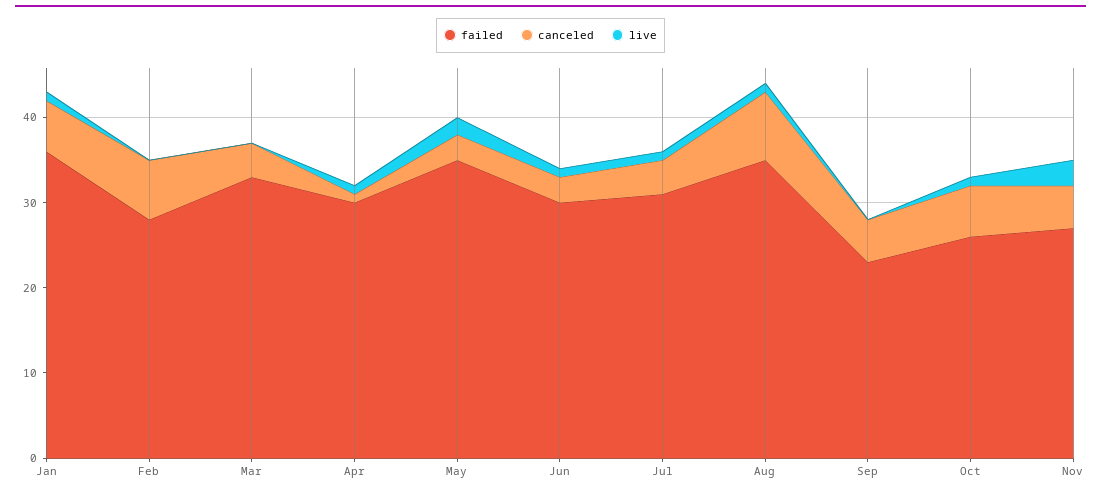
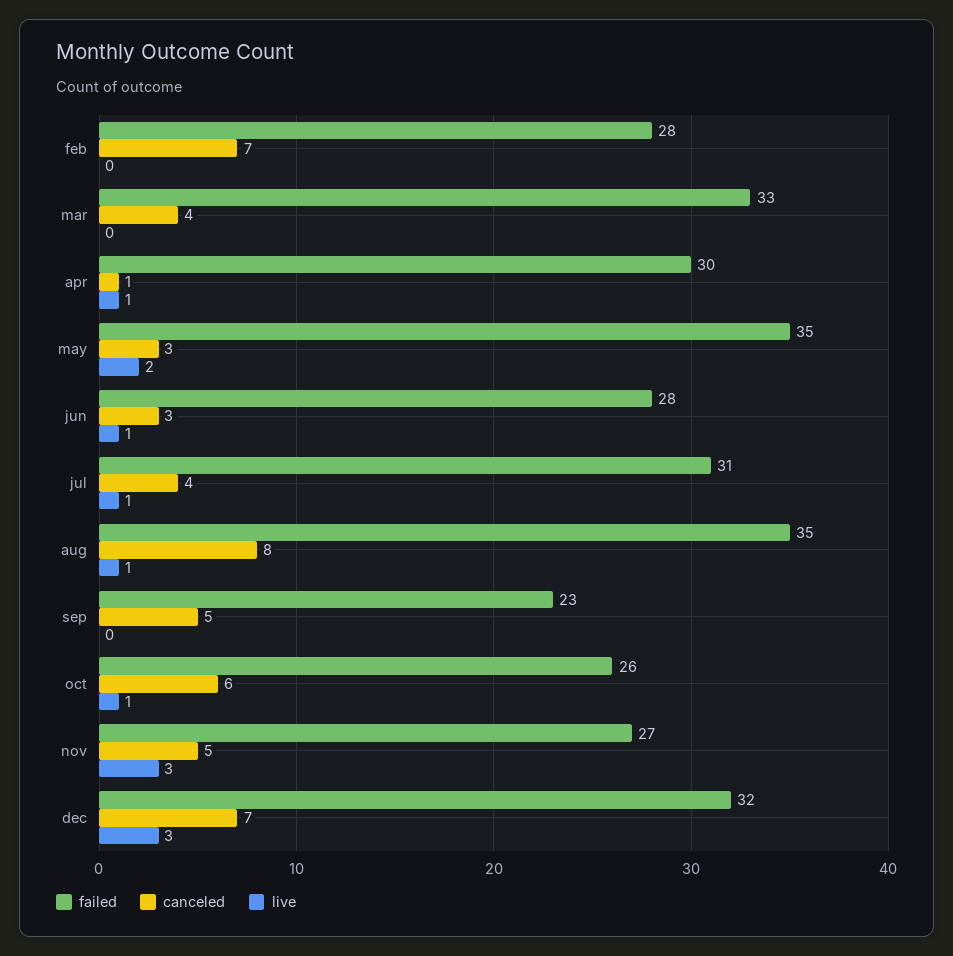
failed, Jan: 36 -> none
canceled, Jan: 6 -> none
live, Jan: 1 -> none
failed, Jun: 30 -> 28
failed, dec: none -> 32
canceled, dec: none -> 7
live, dec: none -> 3

